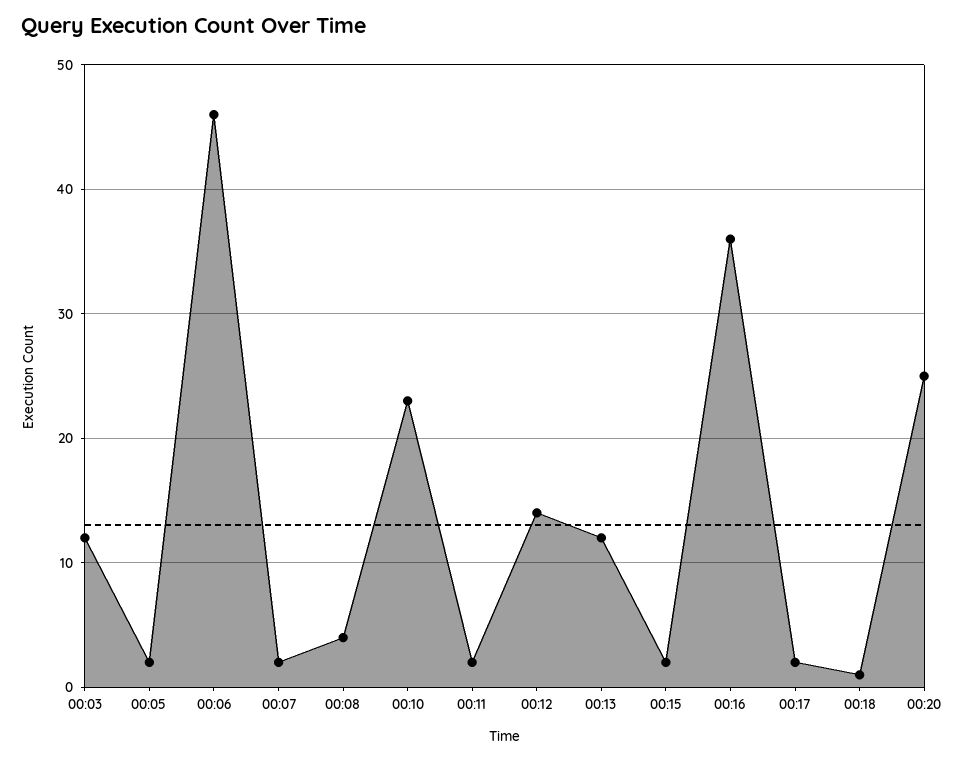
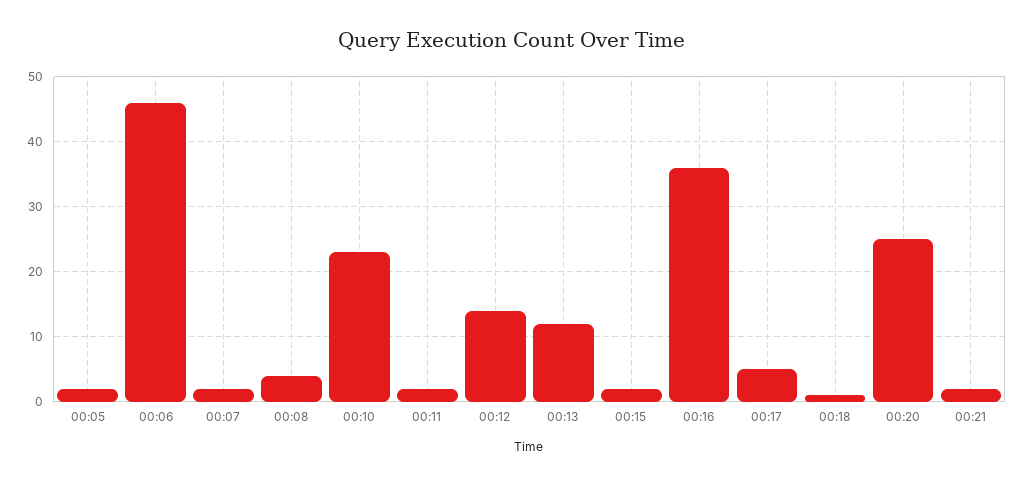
00:03: 12 -> none
00:17: 2 -> 5
00:21: none -> 2

